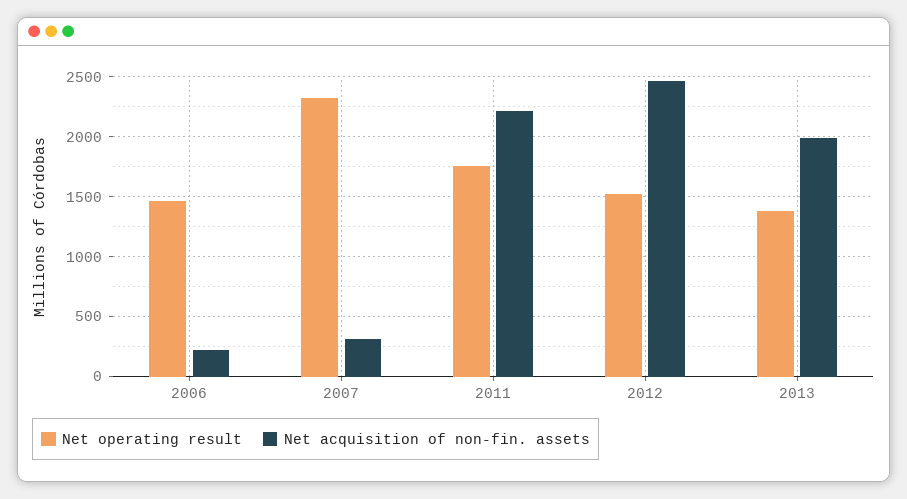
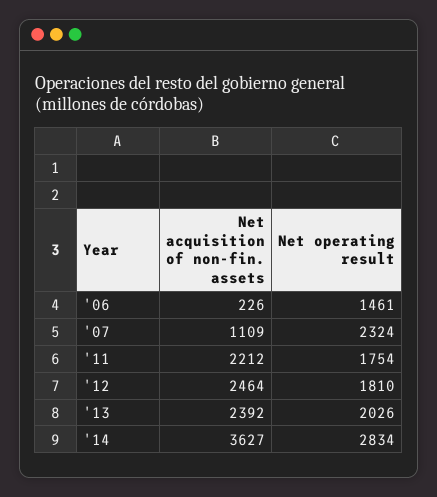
Net acquisition of non-fin. assets, 2007: 300 -> 1109
Net operating result, 2012: 1500 -> 1810
Net operating result, 2013: 1400 -> 2026
Net acquisition of non-fin. assets, 2013: 2000 -> 2392
Net acquisition of non-fin. assets, '14: none -> 3627
Net operating result, '14: none -> 2834

